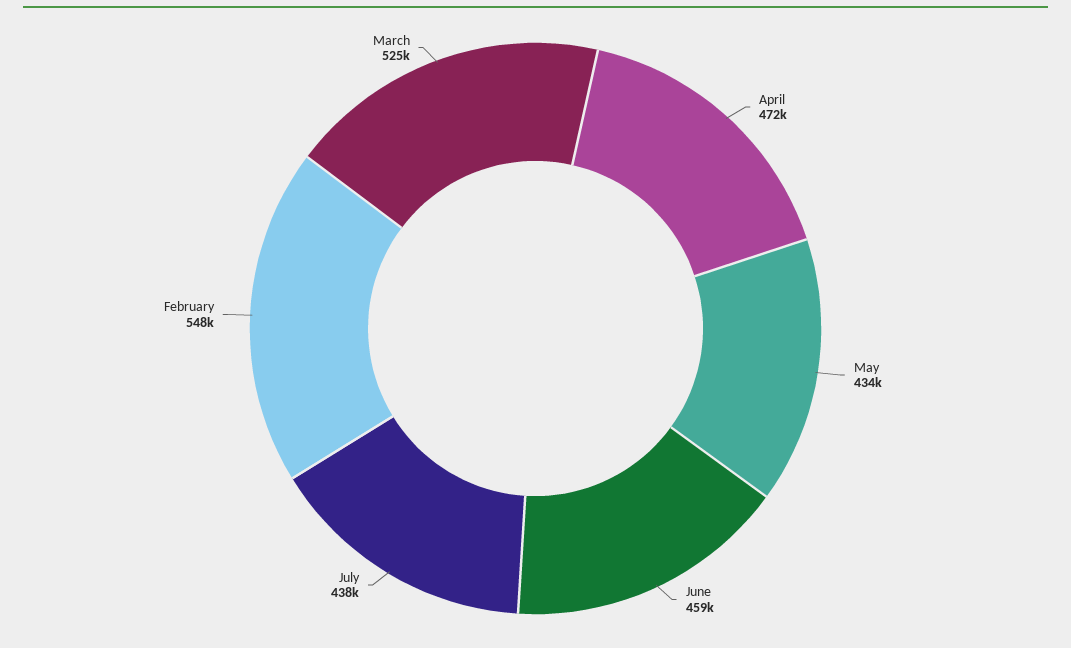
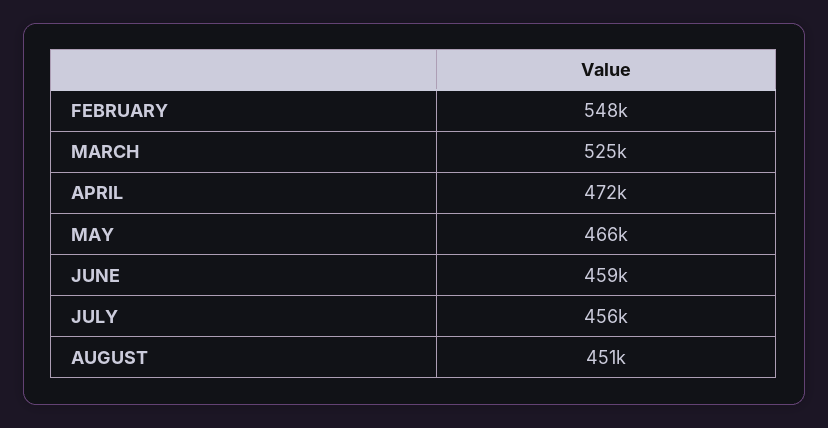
May: 434000 -> 466000
July: 438000 -> 456000
AUGUST: none -> 451000

